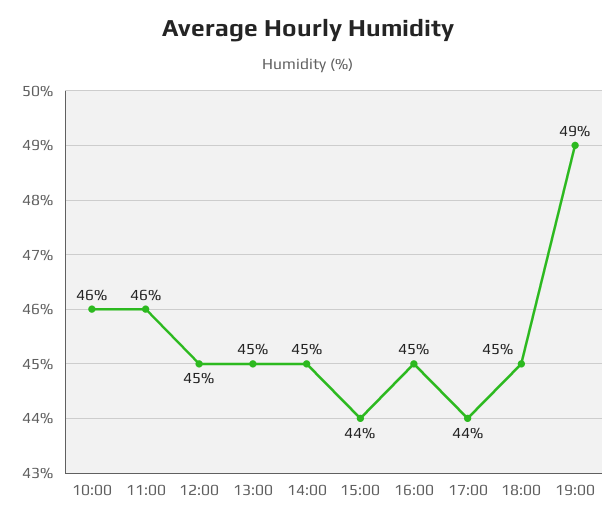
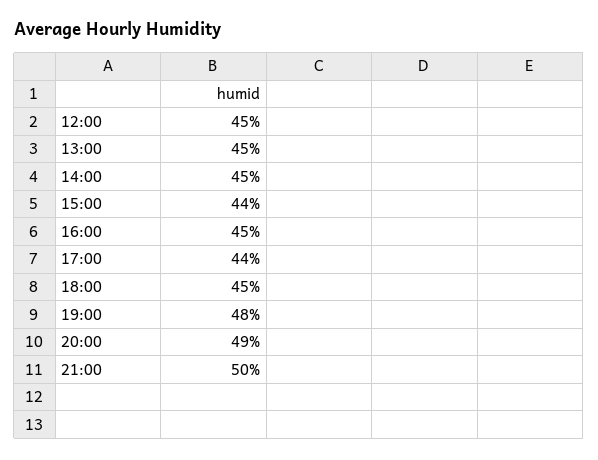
10:00: 46 -> none
11:00: 46 -> none
19:00: 49 -> 48
20:00: none -> 49
21:00: none -> 50

